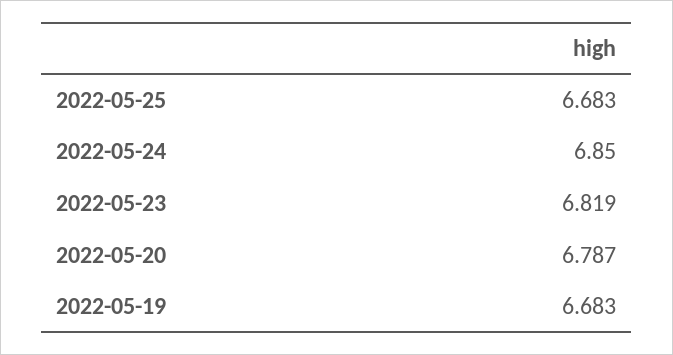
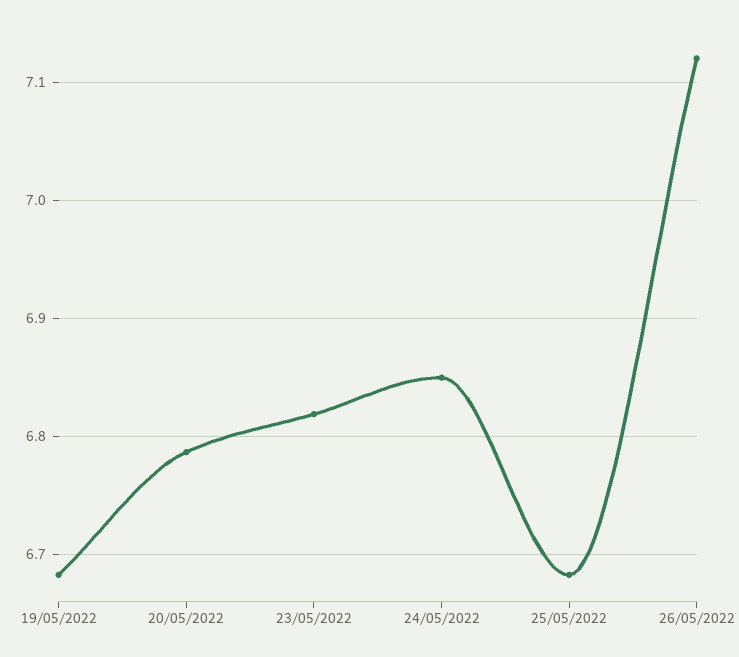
26/05/2022: none -> 7.12

